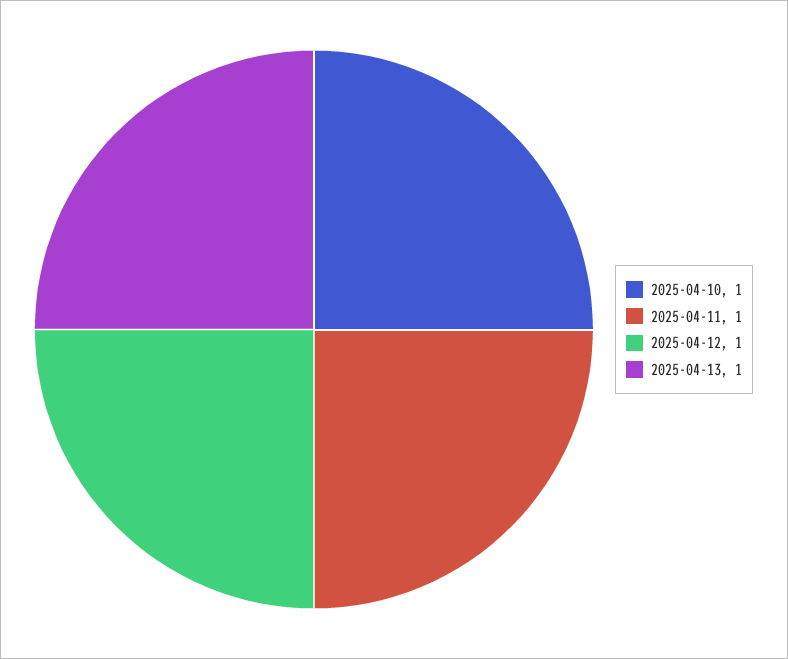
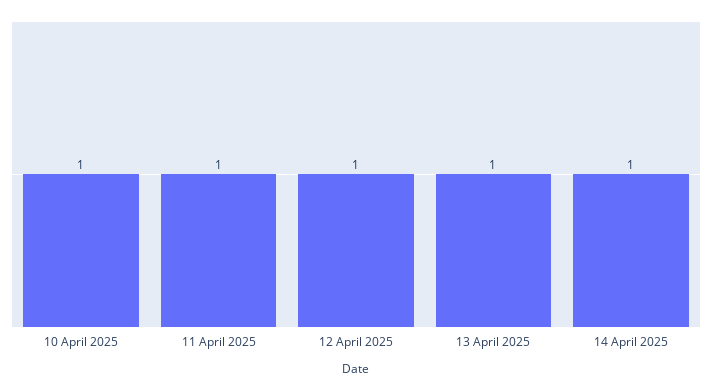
14 April 2025: none -> 1

